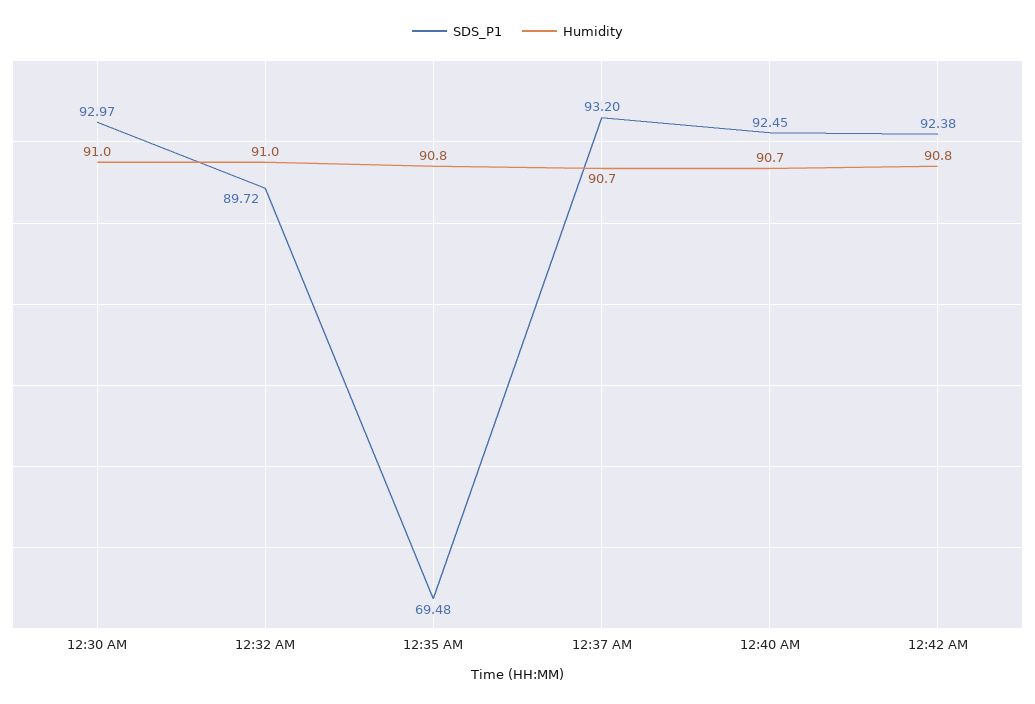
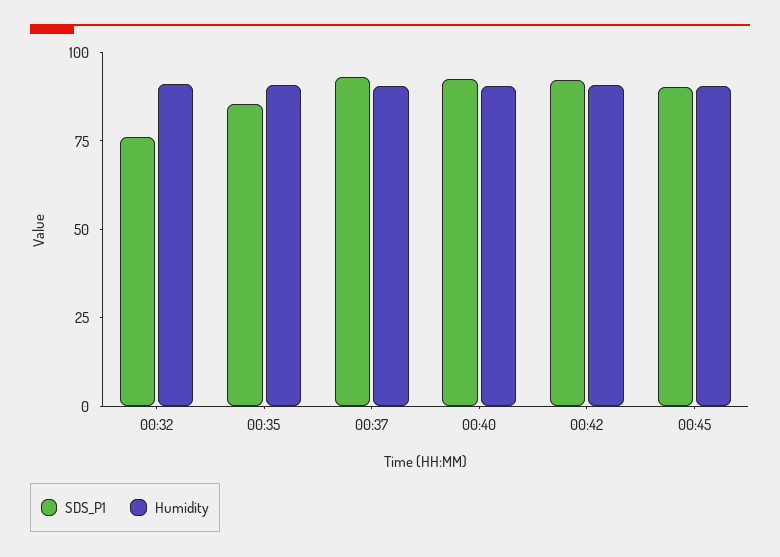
SDS_P1, 12:30 AM: 92.97 -> none
Humidity, 12:30 AM: 91 -> none
SDS_P1, 12:32 AM: 89.72 -> 75
SDS_P1, 12:35 AM: 69.48 -> 85
SDS_P1, 00:45: none -> 90
Humidity, 00:45: none -> 90

